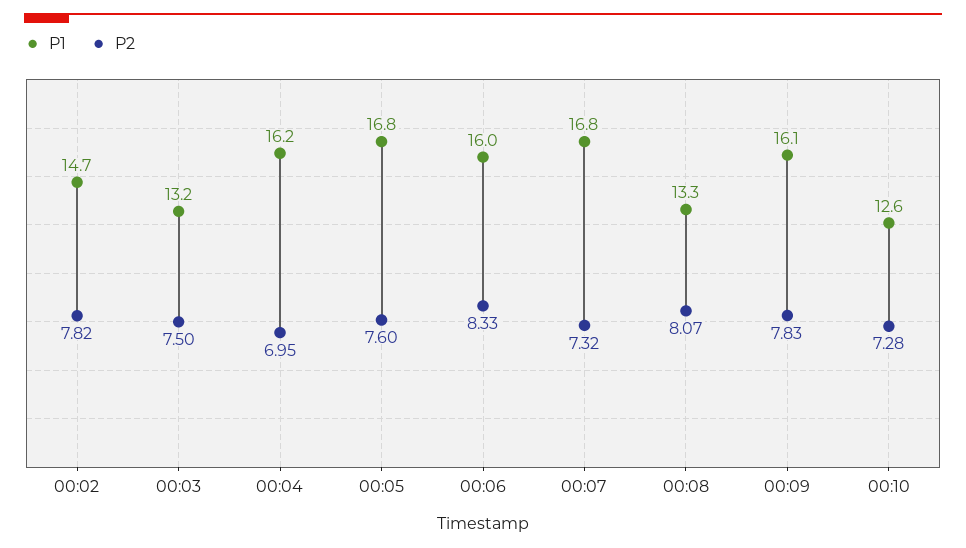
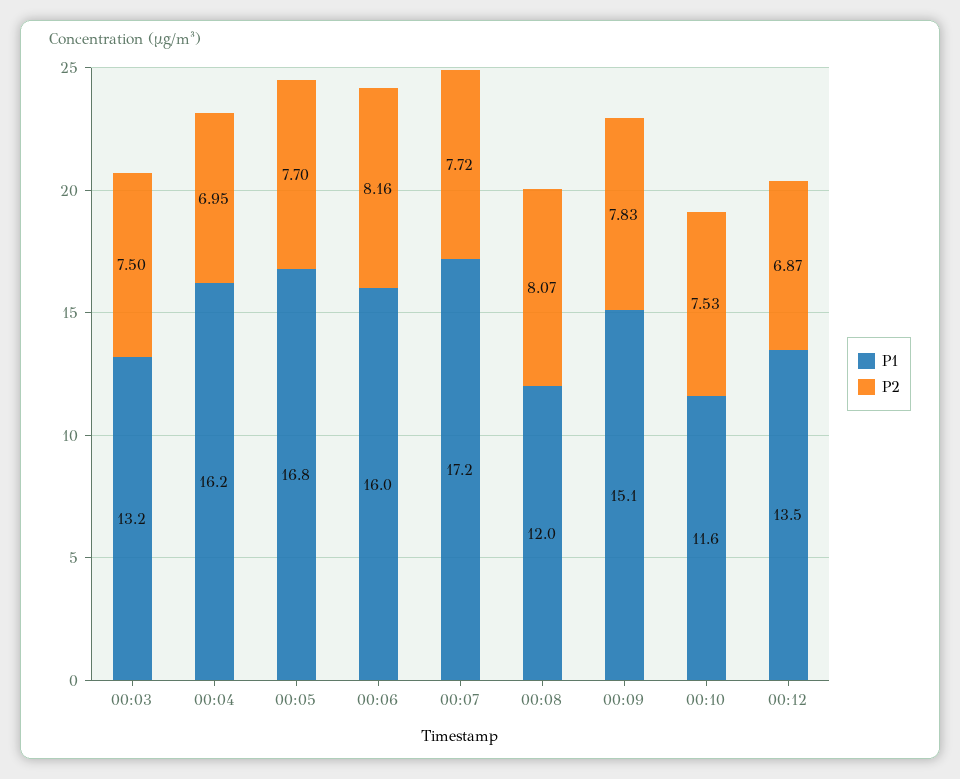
P1, 00:02: 14.7 -> none
P2, 00:02: 7.82 -> none
P2, 00:05: 7.6 -> 7.7
P2, 00:06: 8.33 -> 8.16
P1, 00:07: 16.8 -> 17.2
P2, 00:07: 7.32 -> 7.72
P1, 00:08: 13.3 -> 12
P1, 00:09: 16.1 -> 15.1
P1, 00:10: 12.6 -> 11.6
P2, 00:10: 7.28 -> 7.53
P1, 00:12: none -> 13.5
P2, 00:12: none -> 6.87

